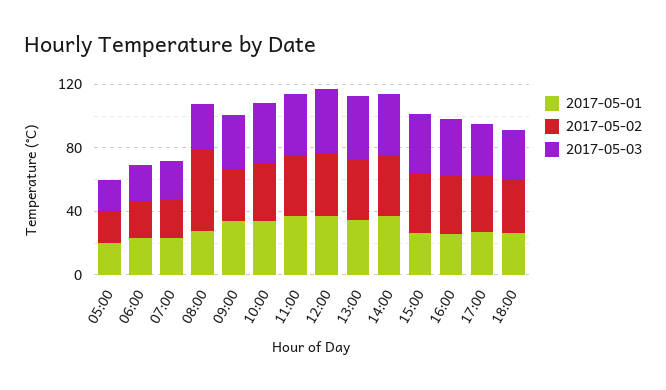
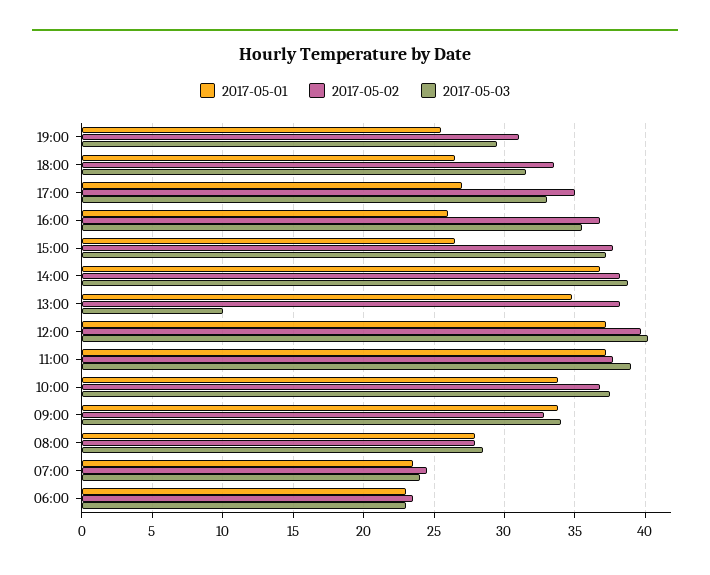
2017-05-01, 05:00: 20 -> none
2017-05-02, 05:00: 20 -> none
2017-05-03, 05:00: 20 -> none
2017-05-02, 08:00: 50 -> 28
2017-05-03, 13:00: 40 -> 10
2017-05-01, 19:00: none -> 25.5
2017-05-02, 19:00: none -> 31
2017-05-03, 19:00: none -> 29.5

